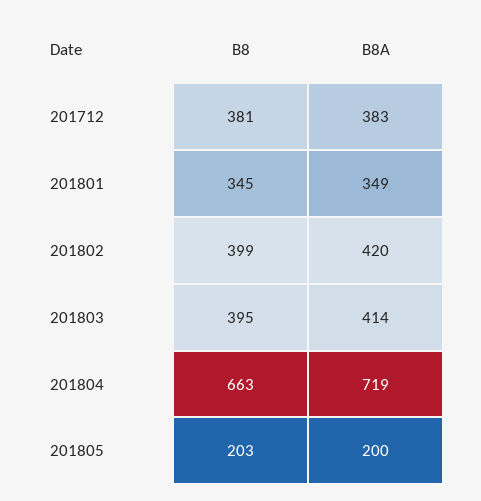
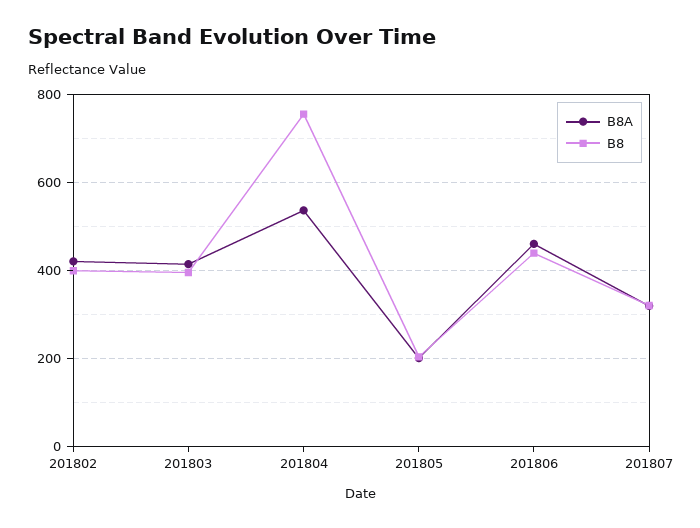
B8, 201712: 381 -> none
B8A, 201712: 383 -> none
B8, 201801: 345 -> none
B8A, 201801: 349 -> none
B8, 201804: 663 -> 760
B8A, 201804: 719 -> 540
B8A, 201806: none -> 460
B8, 201806: none -> 440
B8A, 201807: none -> 320
B8, 201807: none -> 320

